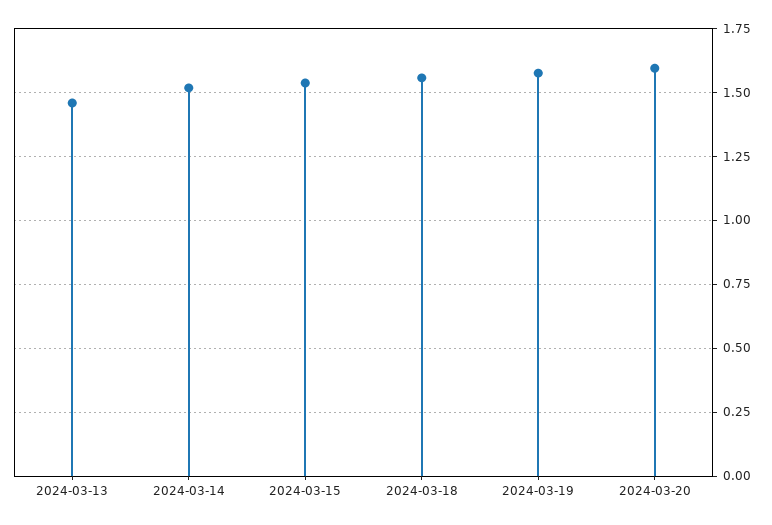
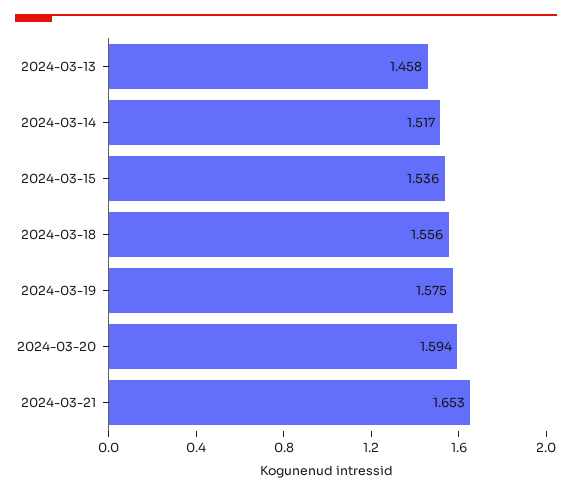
2024-03-21: none -> 1.653

